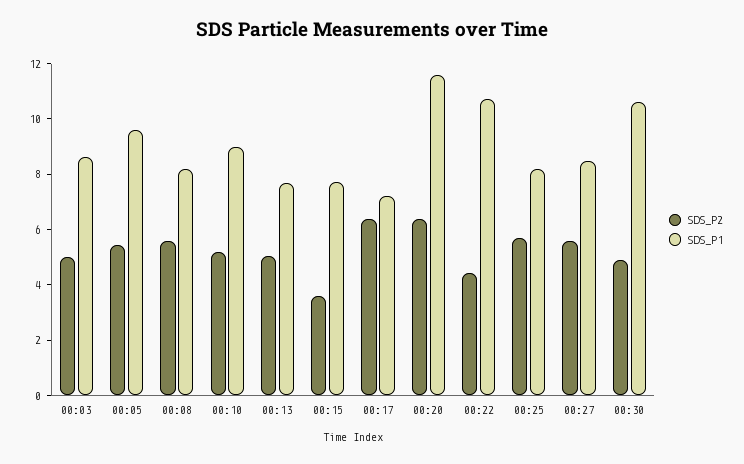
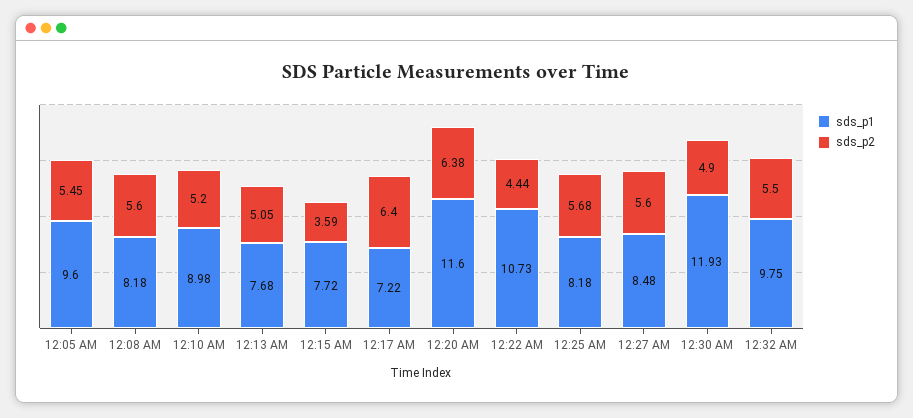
SDS_P2, 00:03: 5 -> none
SDS_P1, 00:03: 8.5 -> none
SDS_P1, 00:30: 10.5 -> 11.93
SDS_P1, 12:32 AM: none -> 9.75
SDS_P2, 12:32 AM: none -> 5.5

